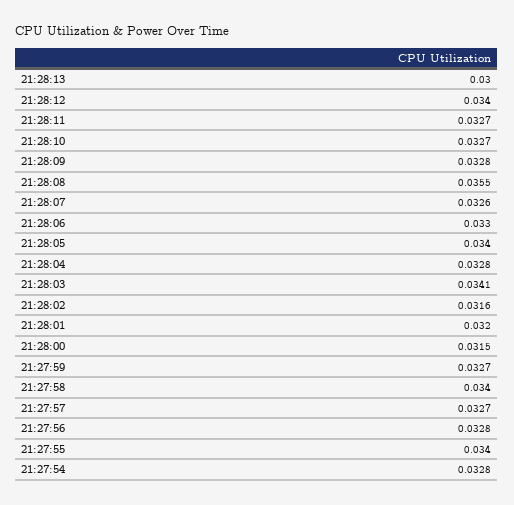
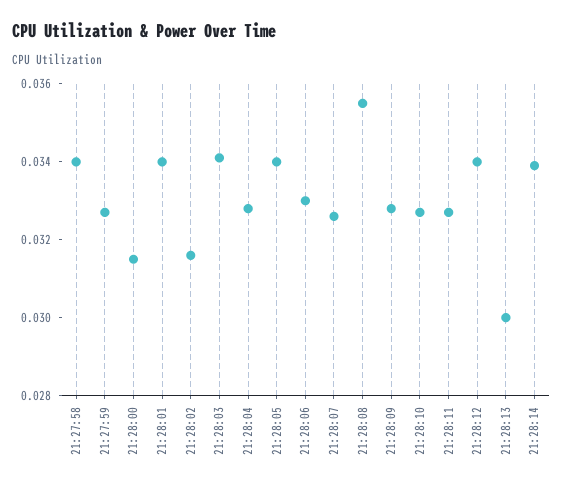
21:28:01: 0.032 -> 0.034
21:27:57: 0.0327 -> none
21:27:56: 0.0328 -> none
21:27:55: 0.034 -> none
21:27:54: 0.0328 -> none
21:28:14: none -> 0.034

